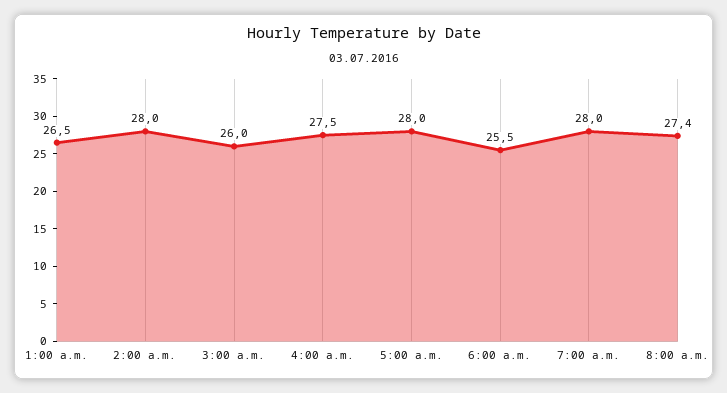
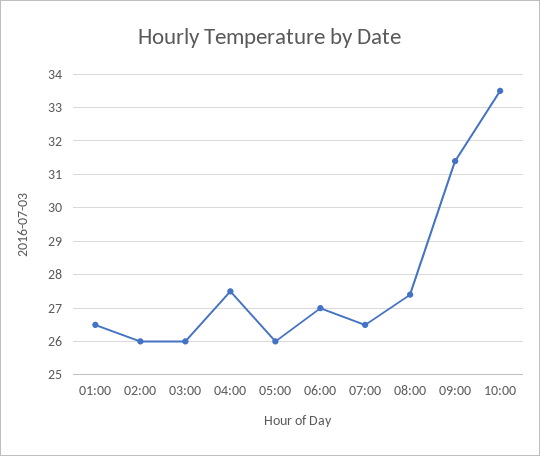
2:00 a.m.: 28 -> 26
5:00 a.m.: 28 -> 26
6:00 a.m.: 25.5 -> 27
7:00 a.m.: 28 -> 26.5
09:00: none -> 31.5
10:00: none -> 33.5

